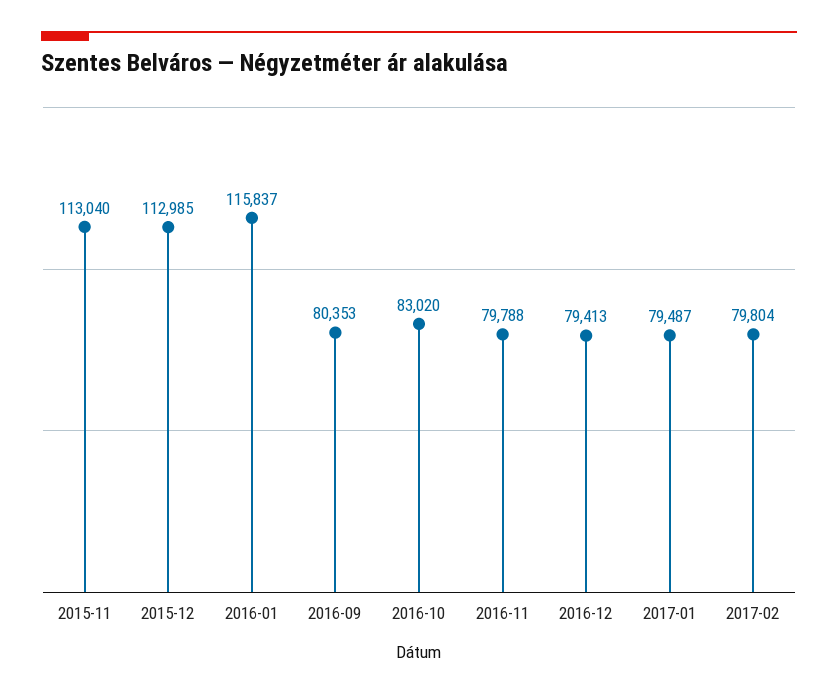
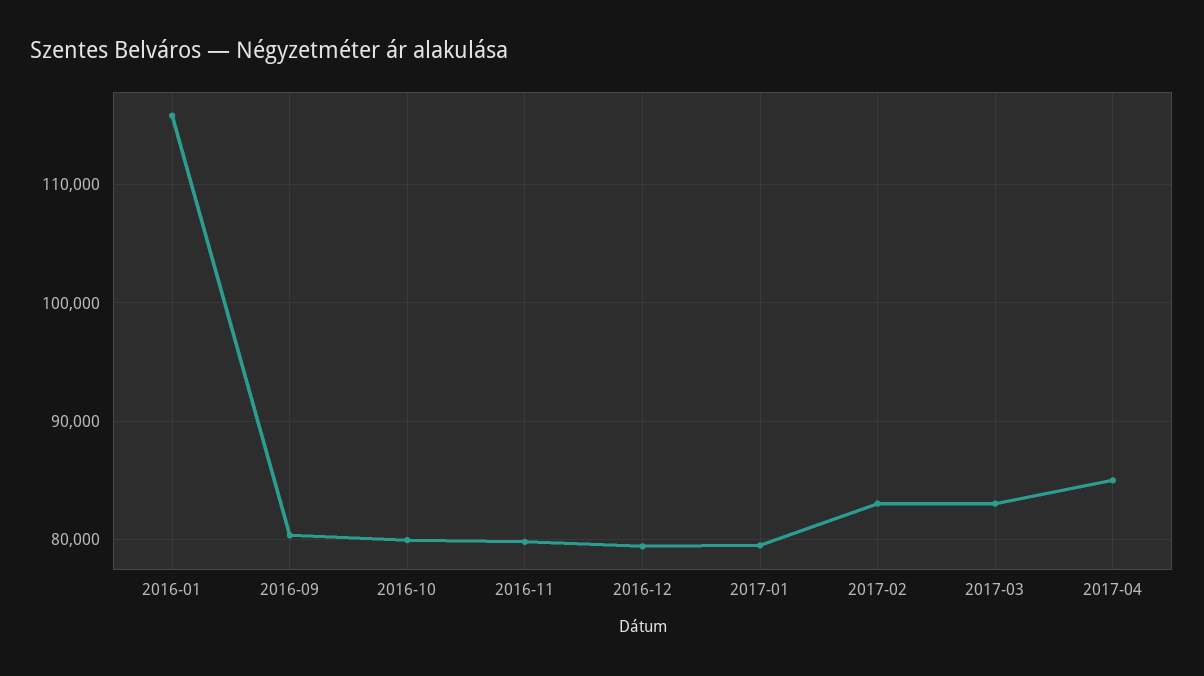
2015-11: 113040 -> none
2015-12: 112985 -> none
2016-10: 83020 -> 80000
2017-02: 79804 -> 83000
2017-03: none -> 83000
2017-04: none -> 85000

